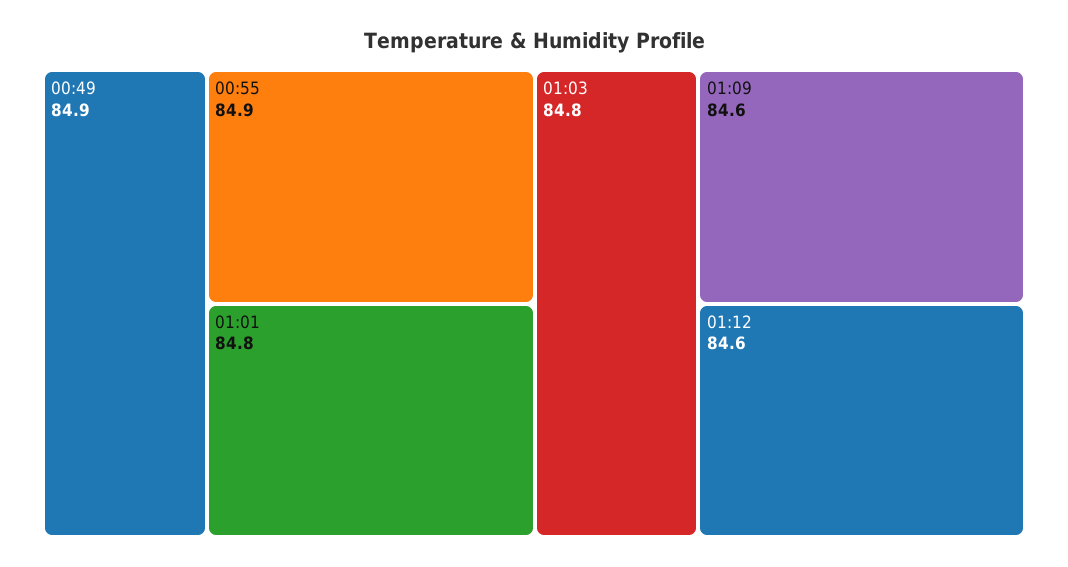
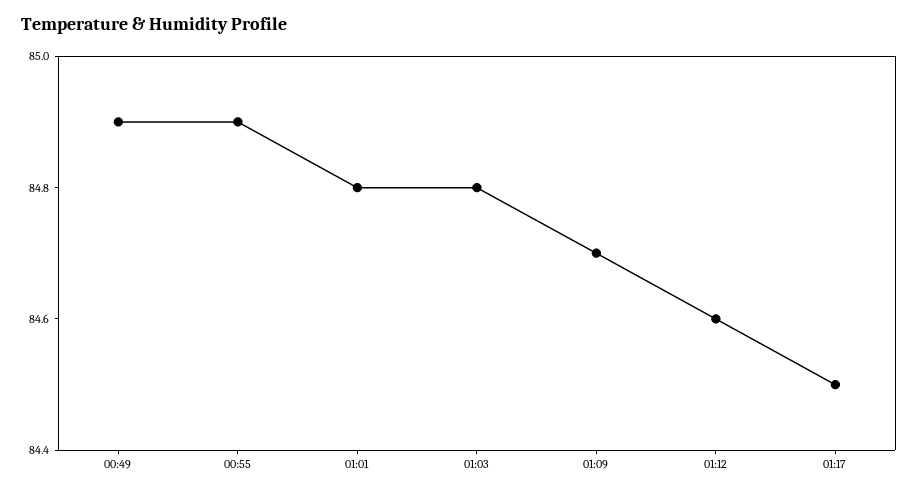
01:09: 84.6 -> 84.7
01:17: none -> 84.5

